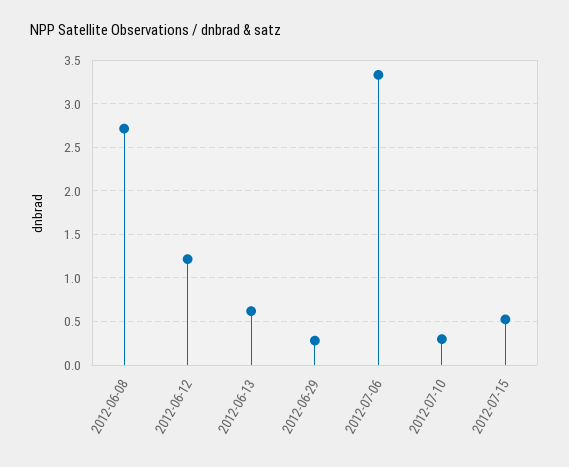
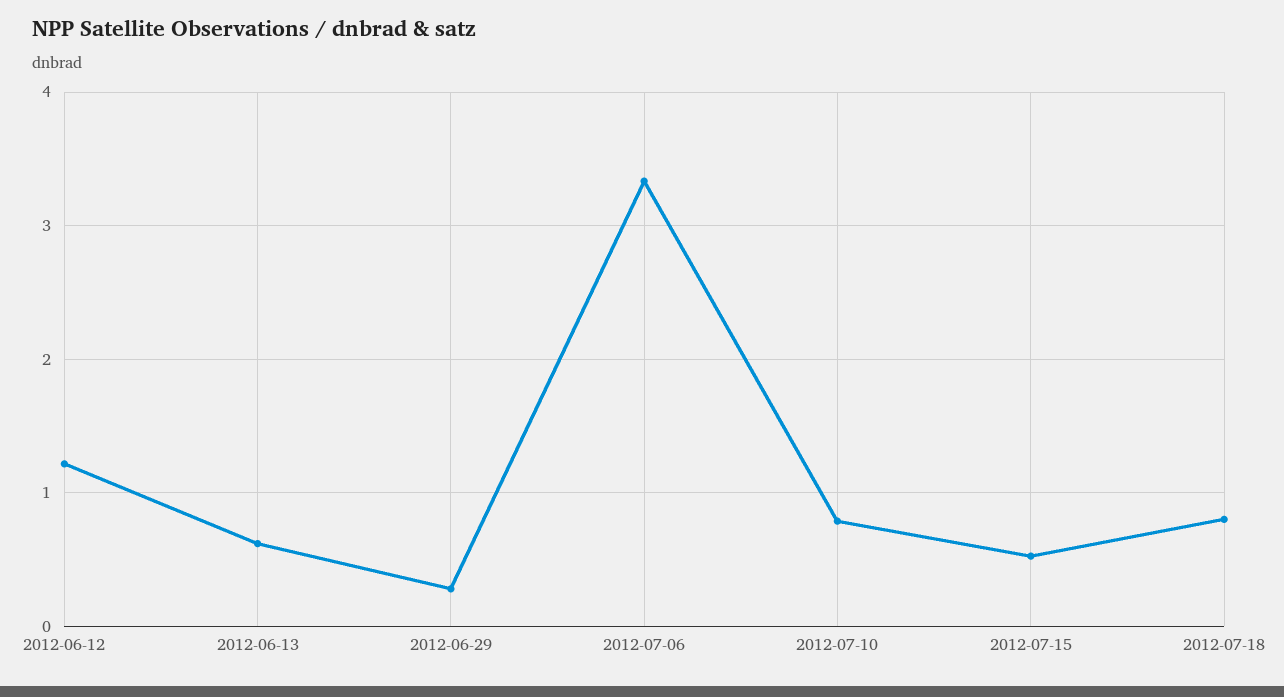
2012-06-08: 2.7 -> none
2012-07-10: 0.3 -> 0.8
2012-07-18: none -> 0.8

